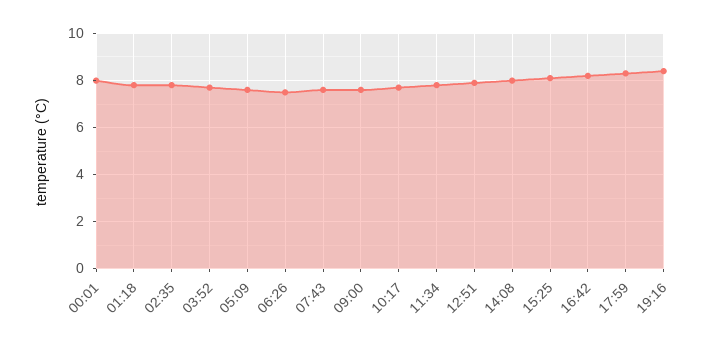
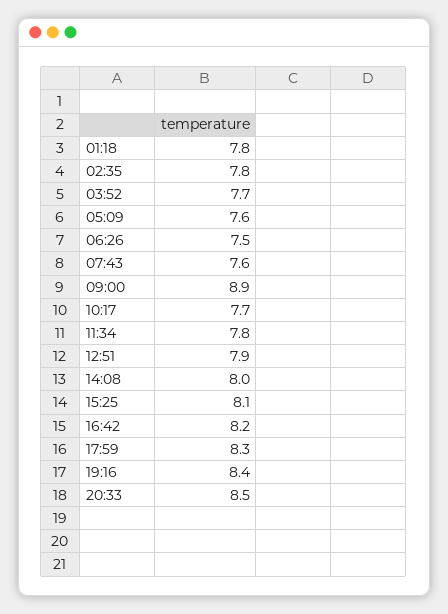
00:01: 8 -> none
09:00: 7.5 -> 8.9
20:33: none -> 8.5

